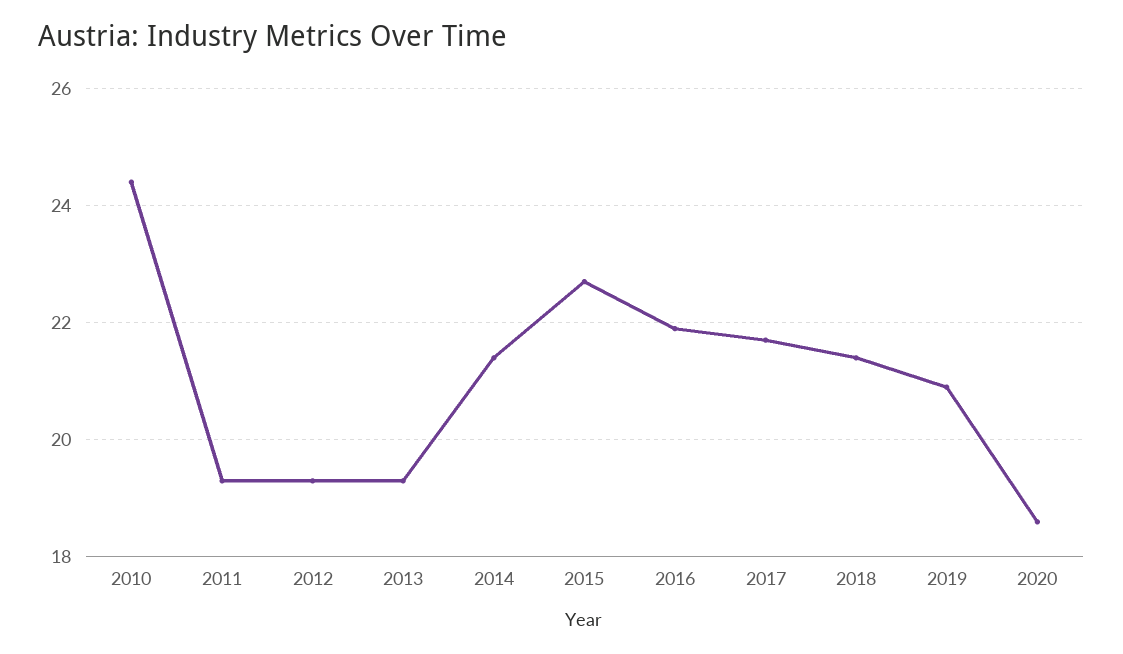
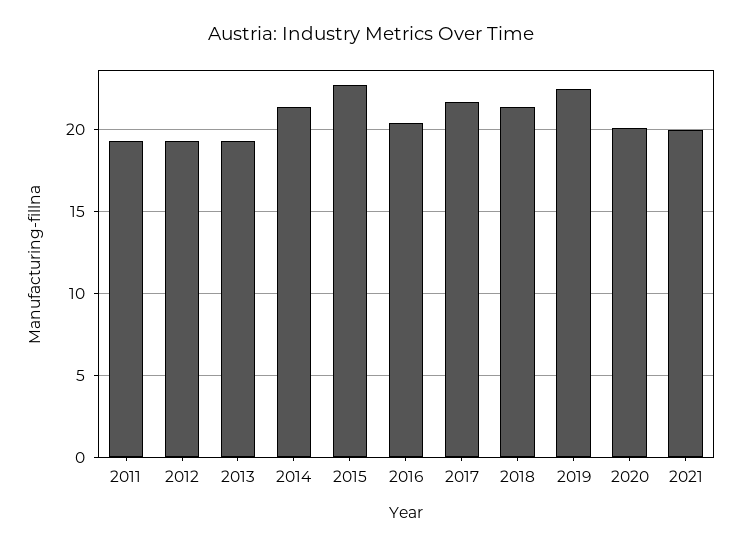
2010: 24.5 -> none
2016: 22 -> 20.5
2019: 21 -> 22.5
2020: 18.5 -> 20
2021: none -> 20

